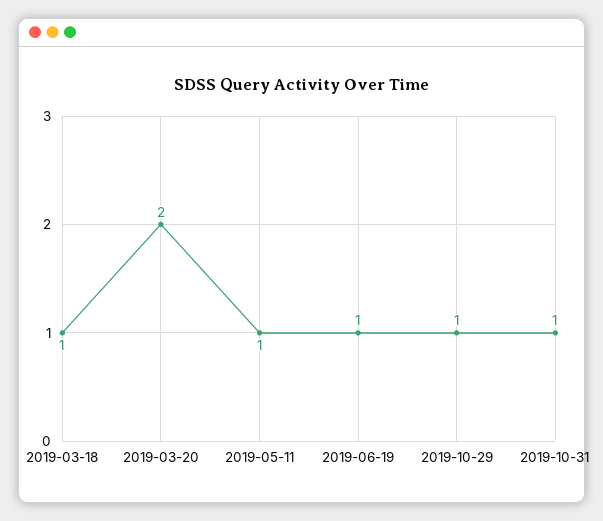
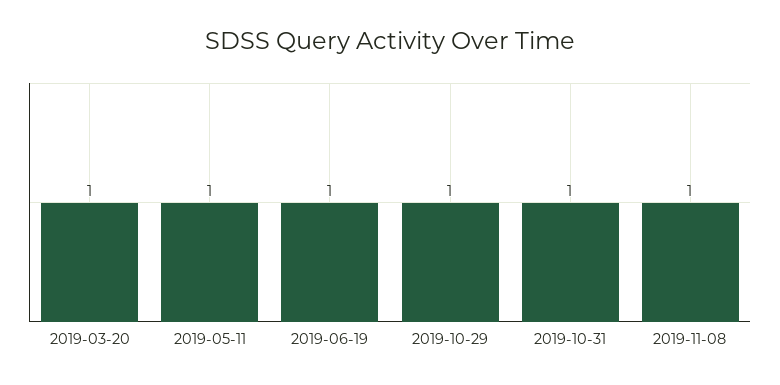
2019-03-18: 1 -> none
2019-03-20: 2 -> 1
2019-11-08: none -> 1

